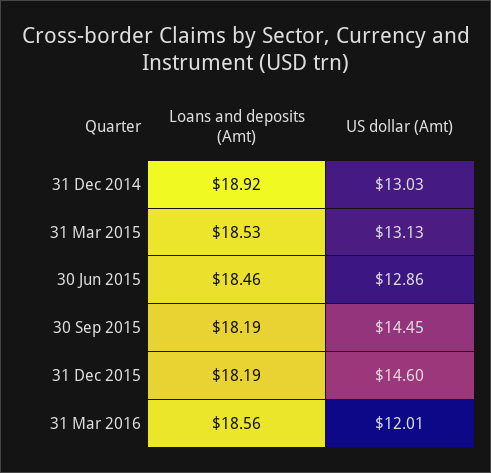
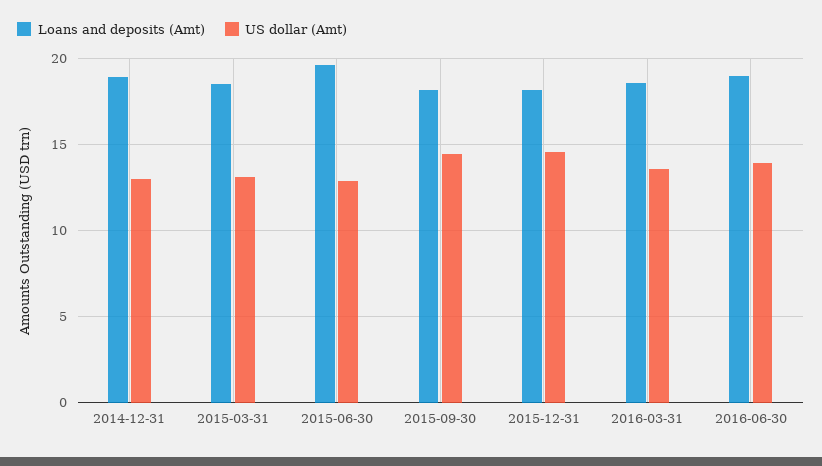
Loans and deposits (Amt), 30 Jun 2015: 18.46 -> 19.5
US dollar (Amt), 31 Mar 2016: 12.01 -> 13.5
Loans and deposits (Amt), 2016-06-30: none -> 19
US dollar (Amt), 2016-06-30: none -> 14

